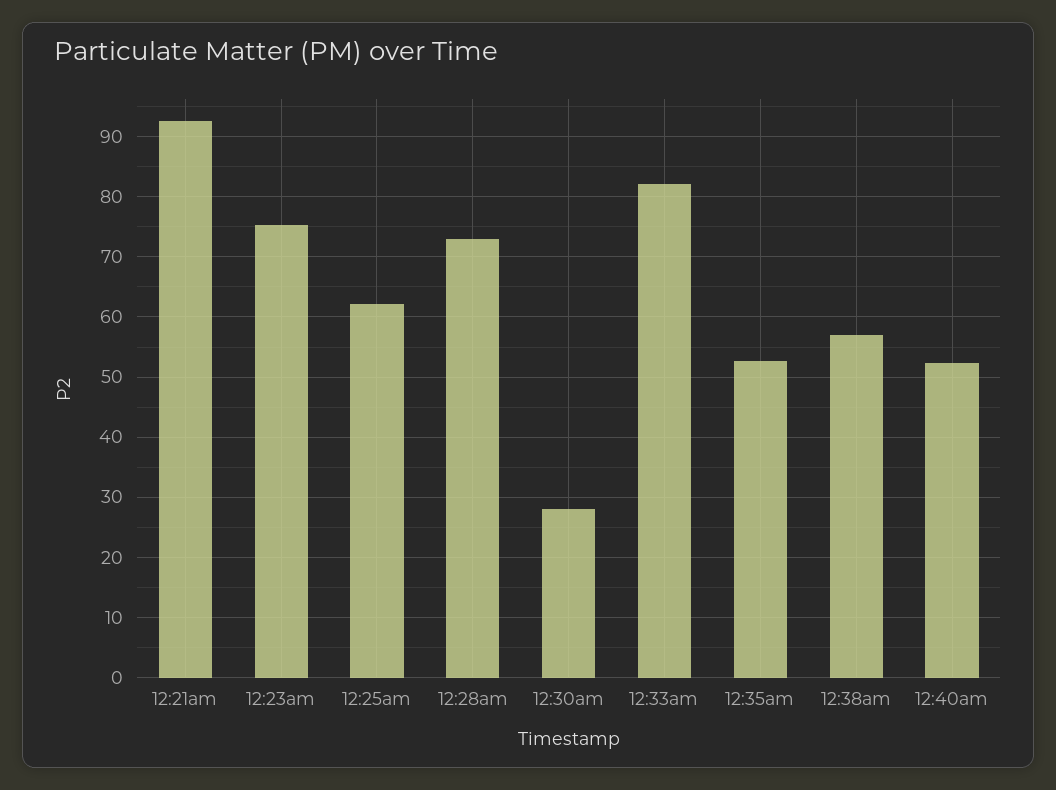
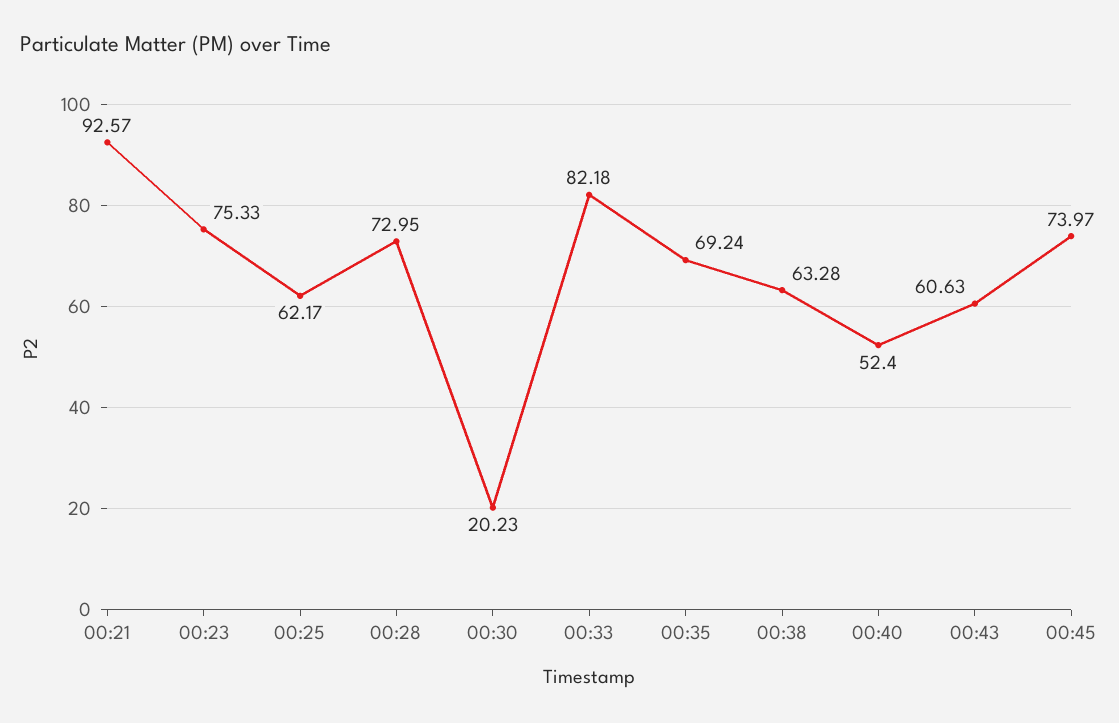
12:30am: 28 -> 20.23
12:35am: 53 -> 69.24
12:38am: 57 -> 63.28
00:43: none -> 60.63
00:45: none -> 73.97

